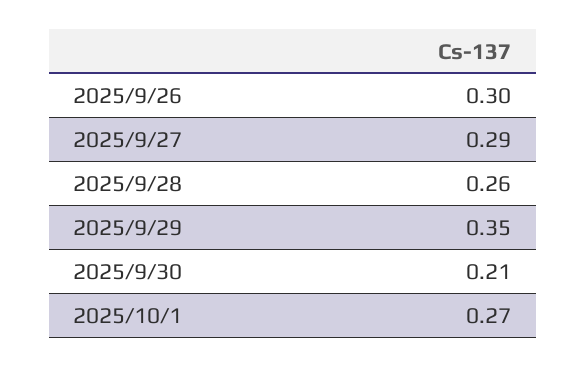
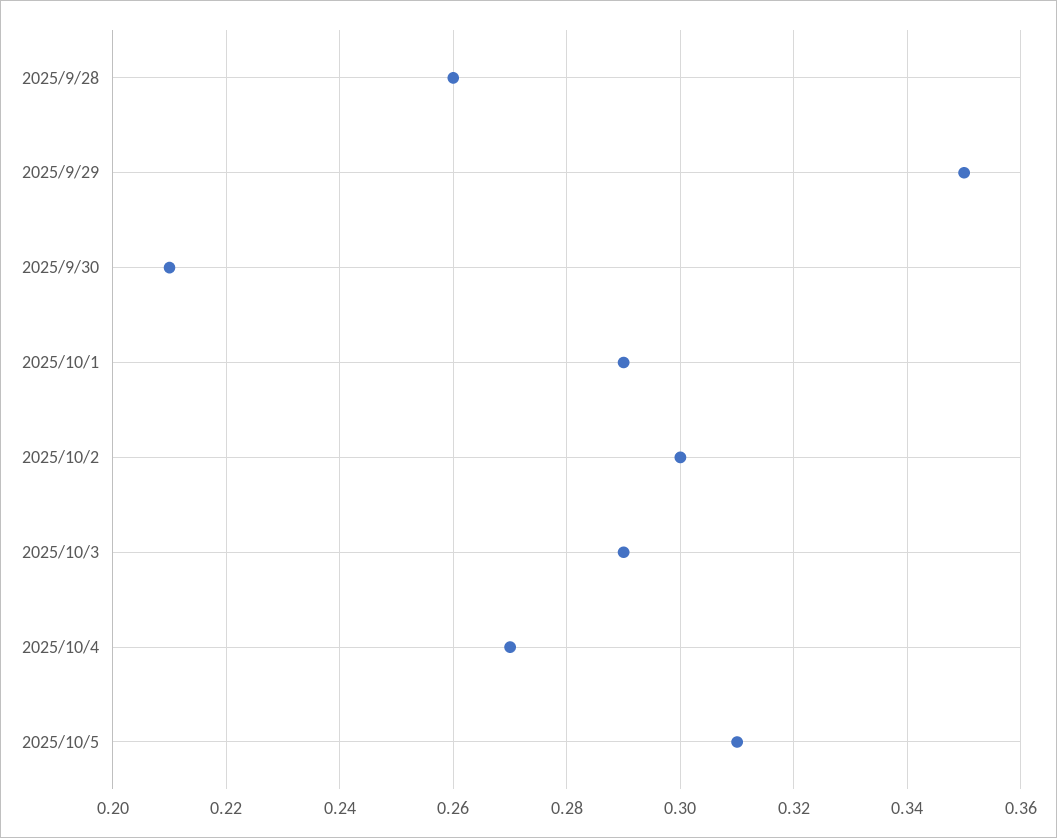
2025/9/26: 0.3 -> none
2025/9/27: 0.29 -> none
2025/10/1: 0.27 -> 0.29
2025/10/2: none -> 0.3
2025/10/3: none -> 0.29
2025/10/4: none -> 0.27
2025/10/5: none -> 0.31

